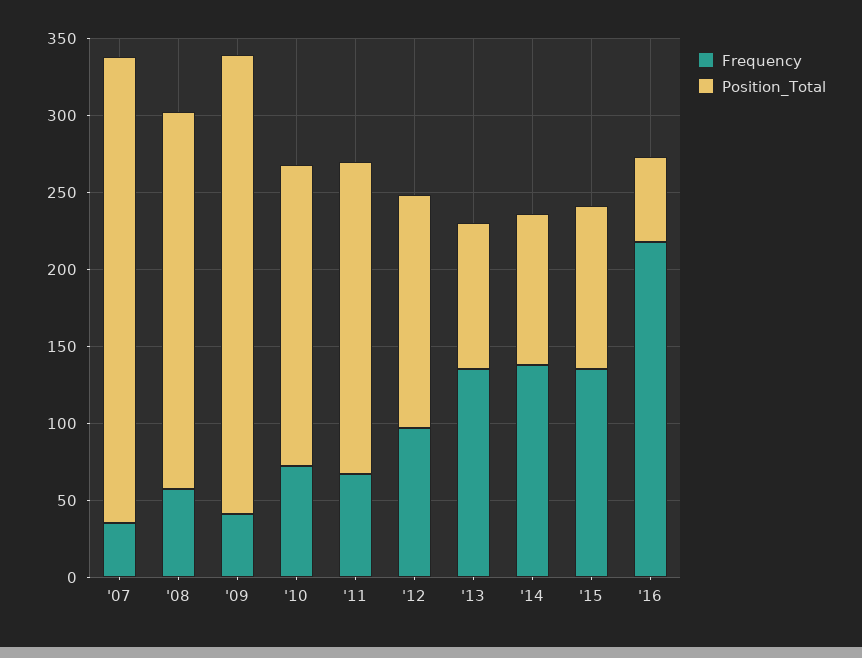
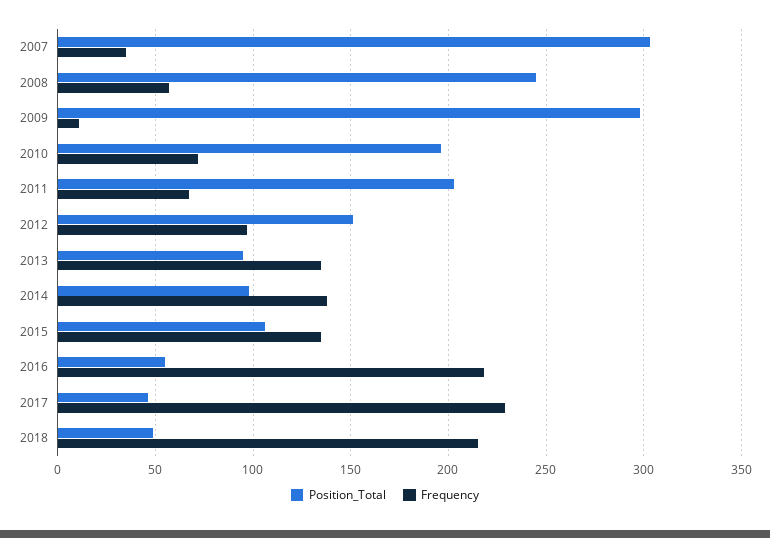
Frequency, '09: 40 -> 10
Position_Total, 2017: none -> 45
Frequency, 2017: none -> 230
Position_Total, 2018: none -> 50
Frequency, 2018: none -> 215

